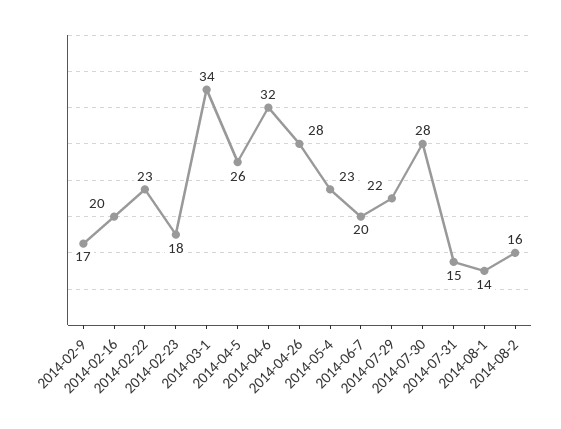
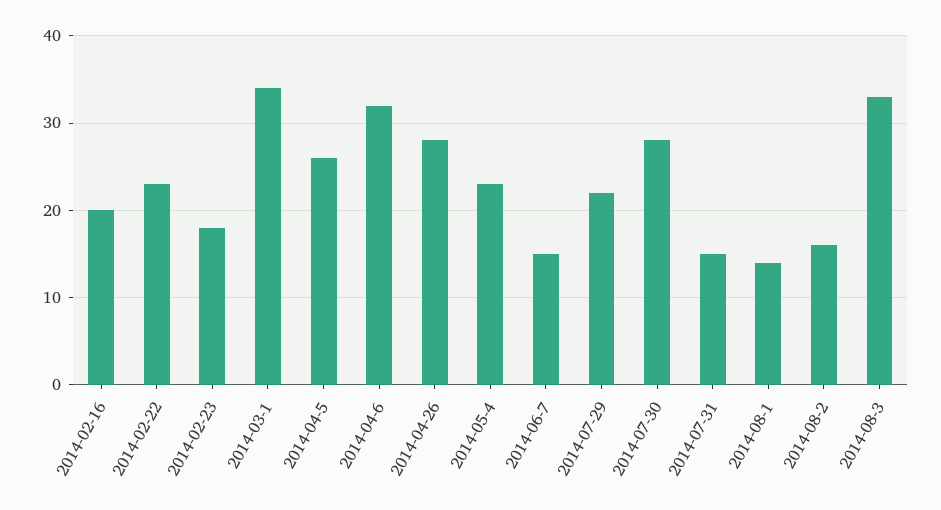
2014-02-9: 17 -> none
2014-06-7: 20 -> 15
2014-08-3: none -> 33

